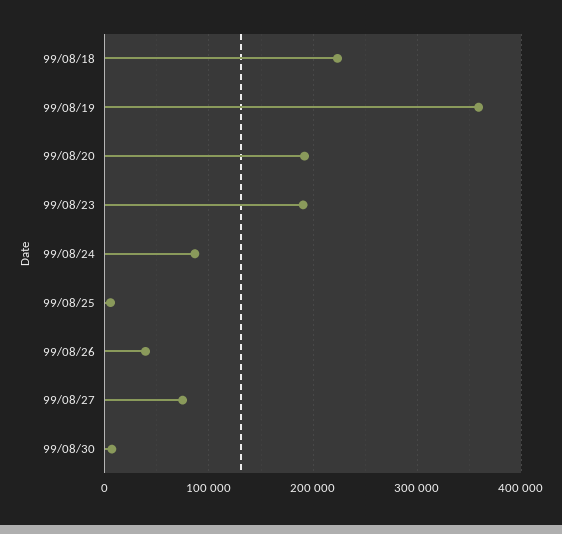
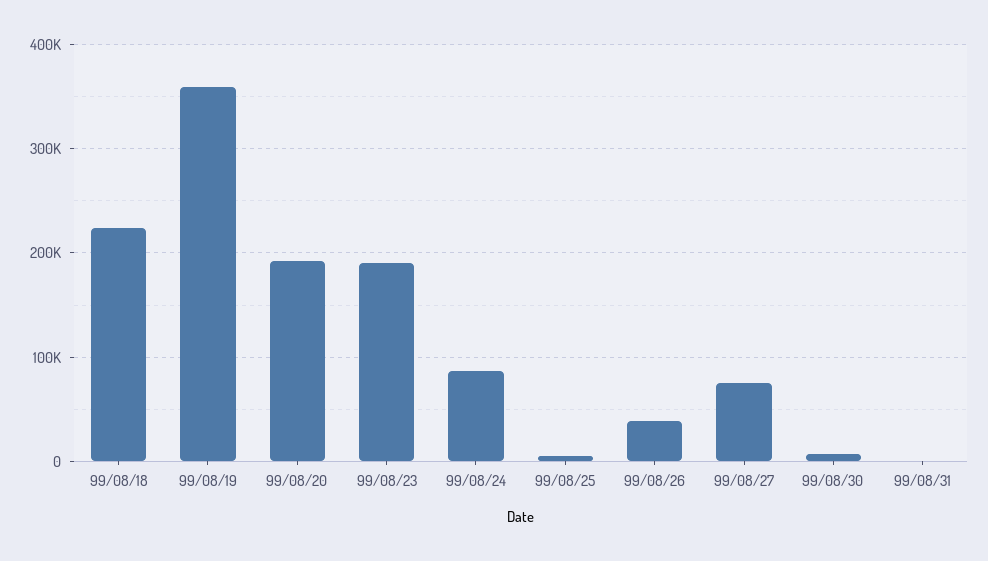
99/08/31: none -> 0

